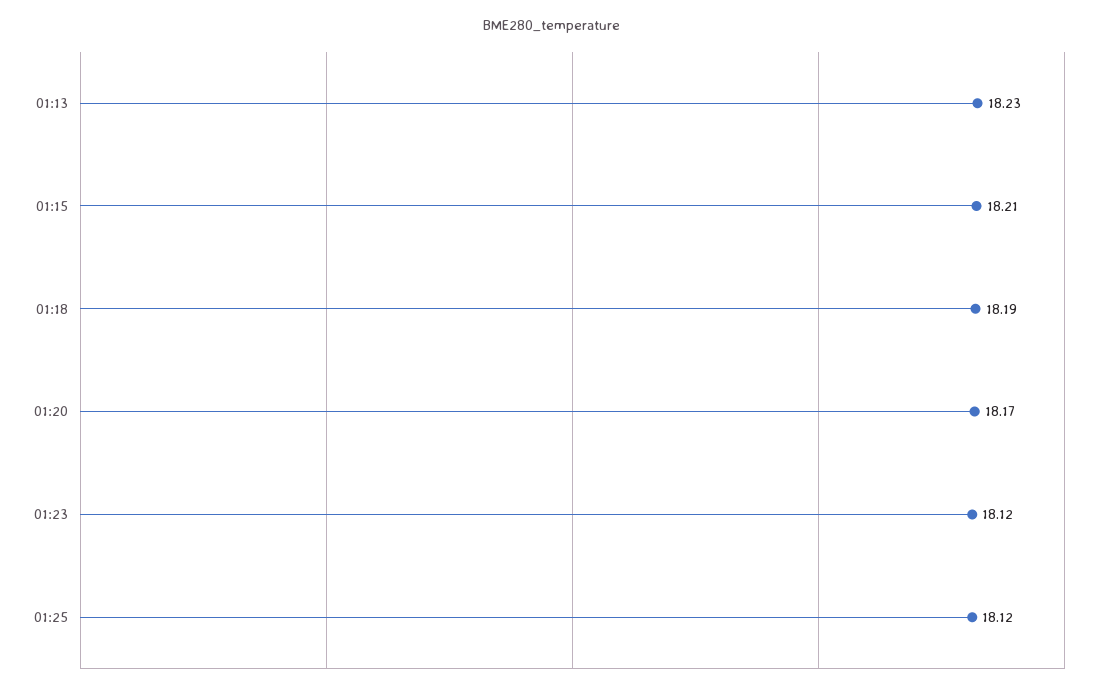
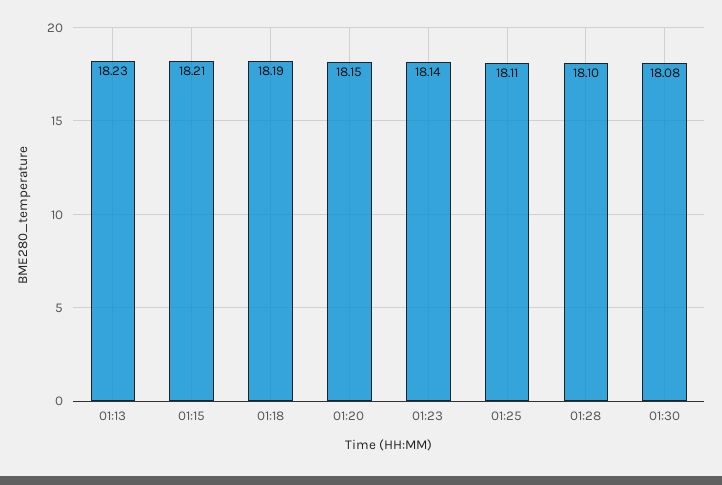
01:20: 18.17 -> 18.15
01:23: 18.12 -> 18.14
01:25: 18.12 -> 18.11
01:28: none -> 18.1
01:30: none -> 18.08

